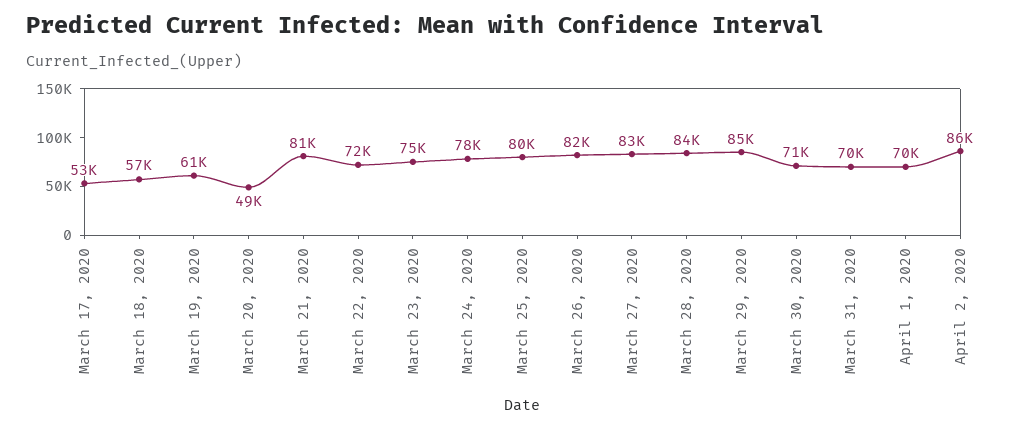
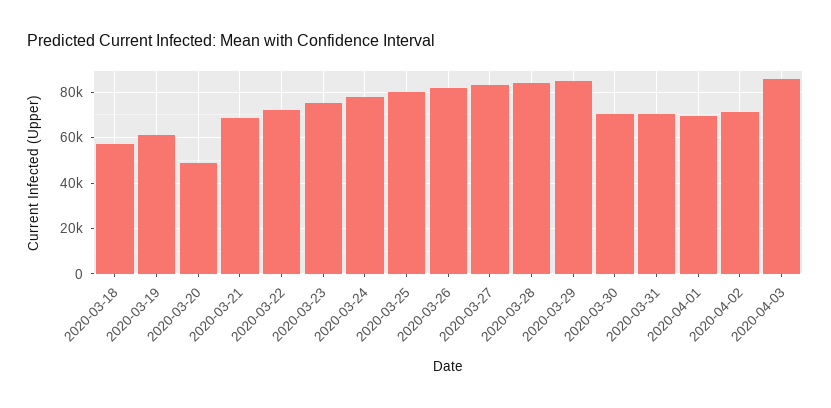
March 17, 2020: 53000 -> none
March 21, 2020: 81000 -> 70000
April 2, 2020: 86000 -> 70000
2020-04-03: none -> 85000

